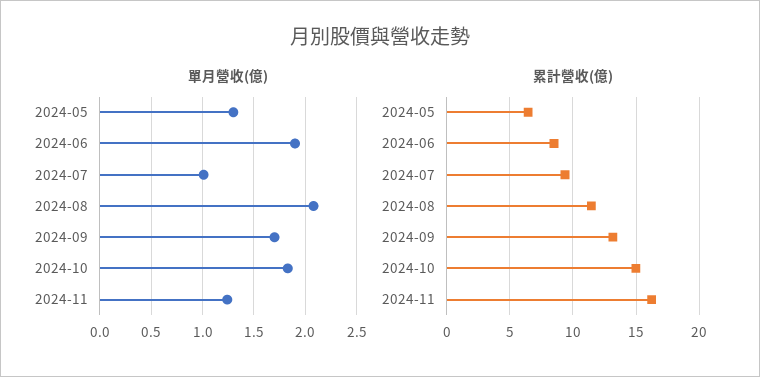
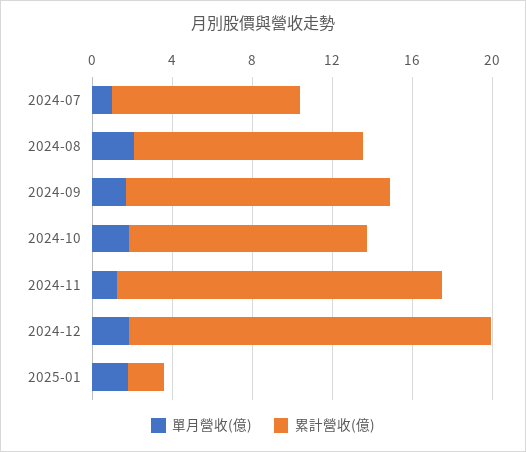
單月營收(億), 2024-05: 1.3 -> none
單月營收(億), 2024-06: 1.9 -> none
累計營收(億), 2024-05: 6.5 -> none
累計營收(億), 2024-06: 8.5 -> none
累計營收(億), 2024-10: 15 -> 12
單月營收(億), 2024-12: none -> 2
累計營收(億), 2024-12: none -> 18
單月營收(億), 2025-01: none -> 2
累計營收(億), 2025-01: none -> 2

